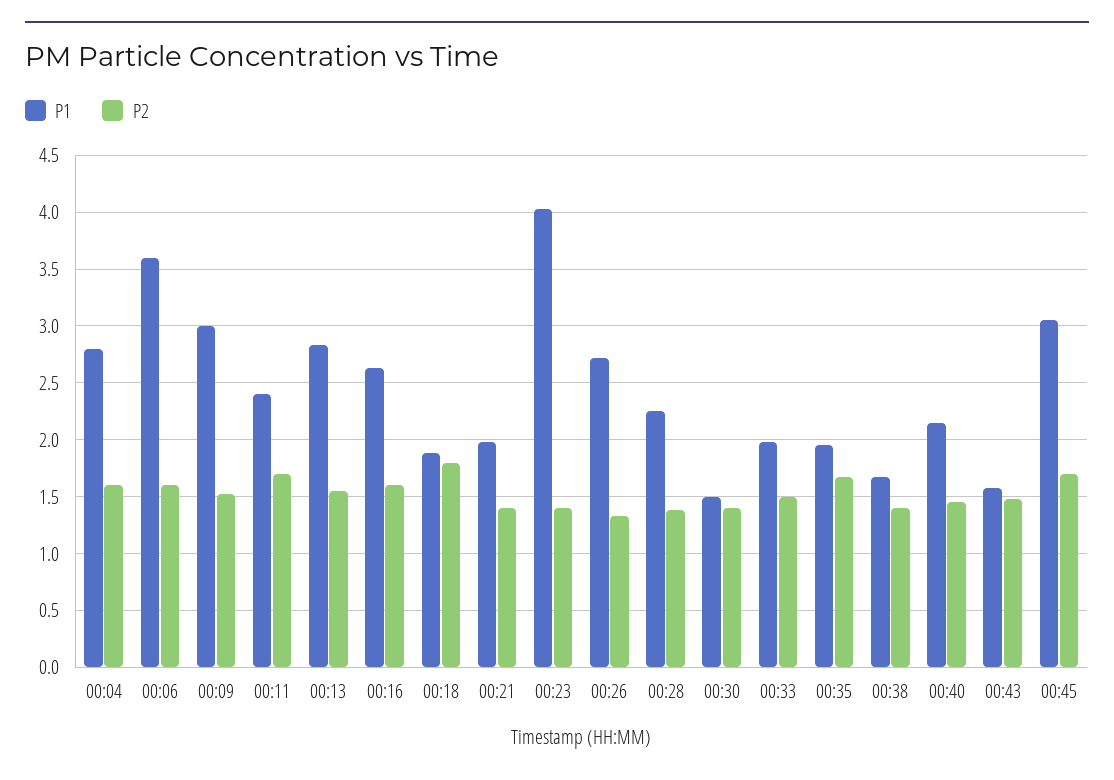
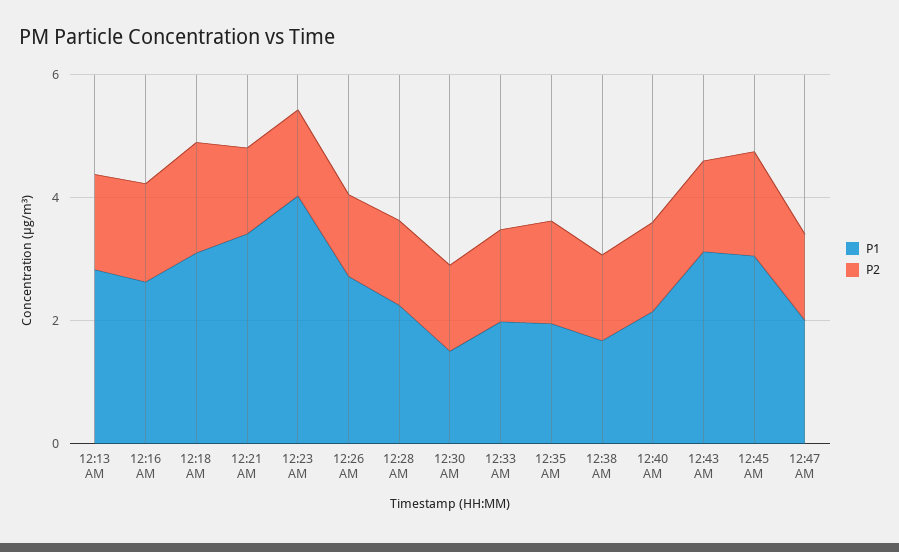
P1, 00:04: 2.8 -> none
P2, 00:04: 1.6 -> none
P1, 00:06: 3.6 -> none
P2, 00:06: 1.6 -> none
P1, 00:09: 3 -> none
P2, 00:09: 1.5 -> none
P1, 00:11: 2.4 -> none
P2, 00:11: 1.7 -> none
P1, 00:18: 1.9 -> 3
P1, 00:21: 2 -> 3.5
P1, 00:43: 1.6 -> 3
P1, 12:47 AM: none -> 2
P2, 12:47 AM: none -> 1.5

